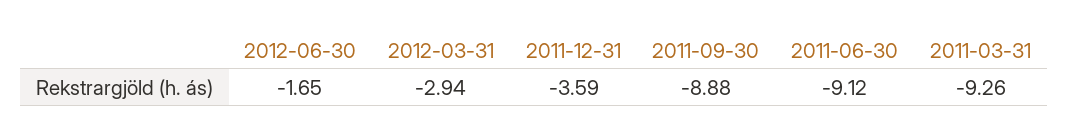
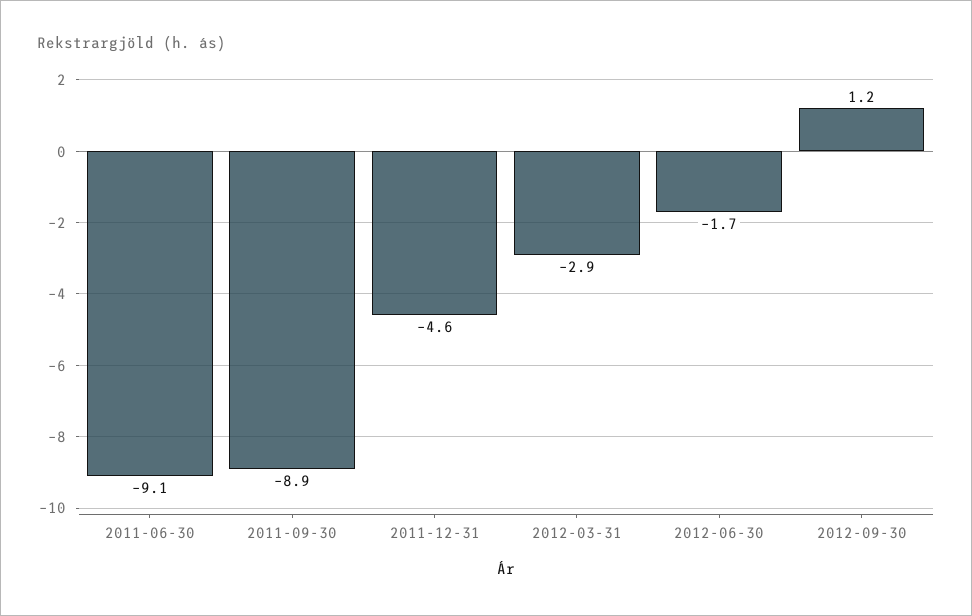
2011-12-31: -3.59 -> -4.6
2011-03-31: -9.26 -> none
2012-09-30: none -> 1.2

